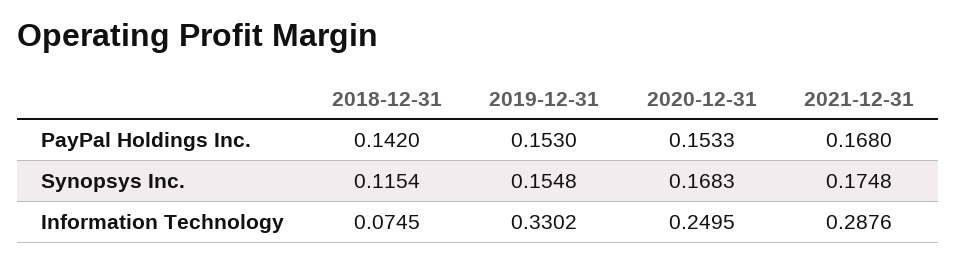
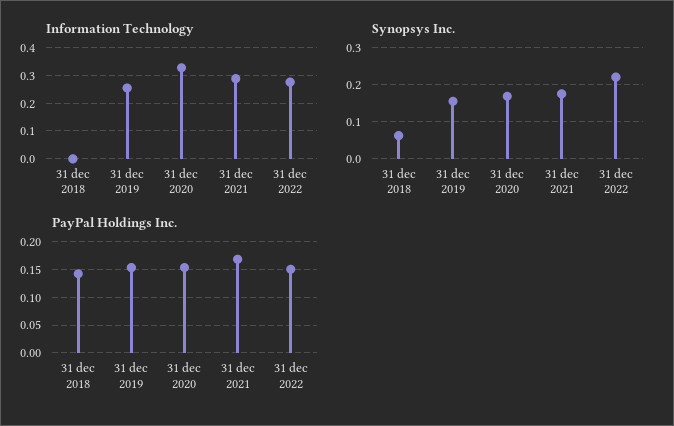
Synopsys Inc., 2018-12-31: 0.1154 -> 0.06
Information Technology, 2018-12-31: 0.0745 -> 0
Information Technology, 2019-12-31: 0.3302 -> 0.25
Information Technology, 2020-12-31: 0.2495 -> 0.325
Information Technology, 31 dec 2022: none -> 0.275
Synopsys Inc., 31 dec 2022: none -> 0.22
PayPal Holdings Inc., 31 dec 2022: none -> 0.15

